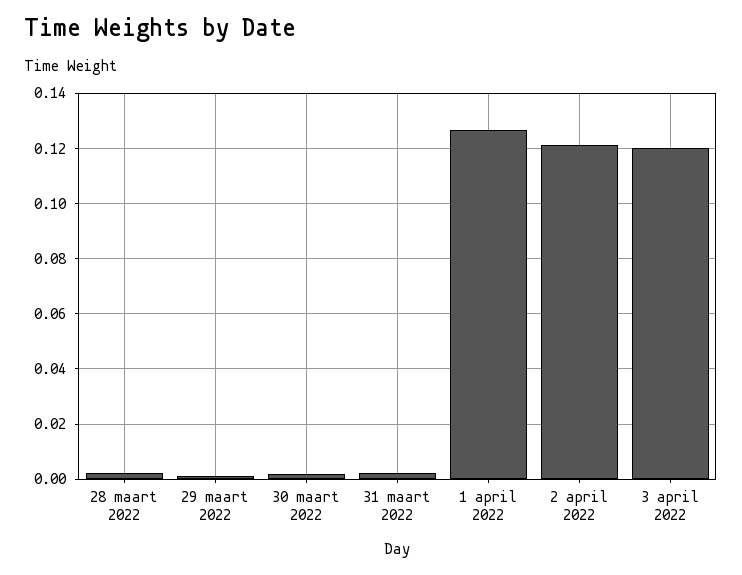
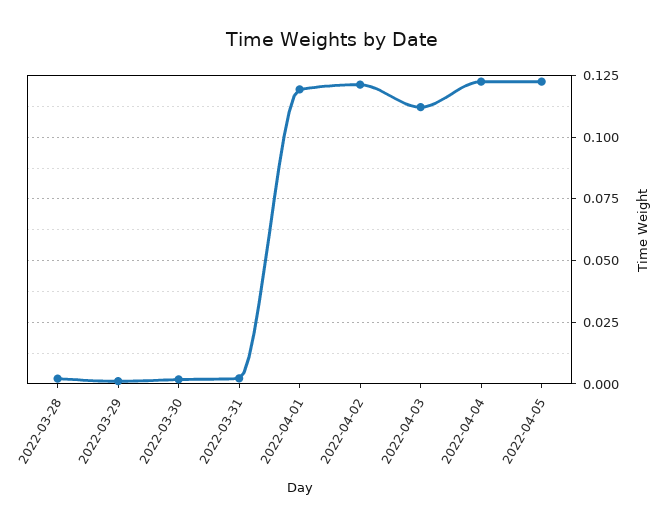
1 april 2022: 0.1275 -> 0.12
3 april 2022: 0.12 -> 0.1125
2022-04-04: none -> 0.1225
2022-04-05: none -> 0.1225

